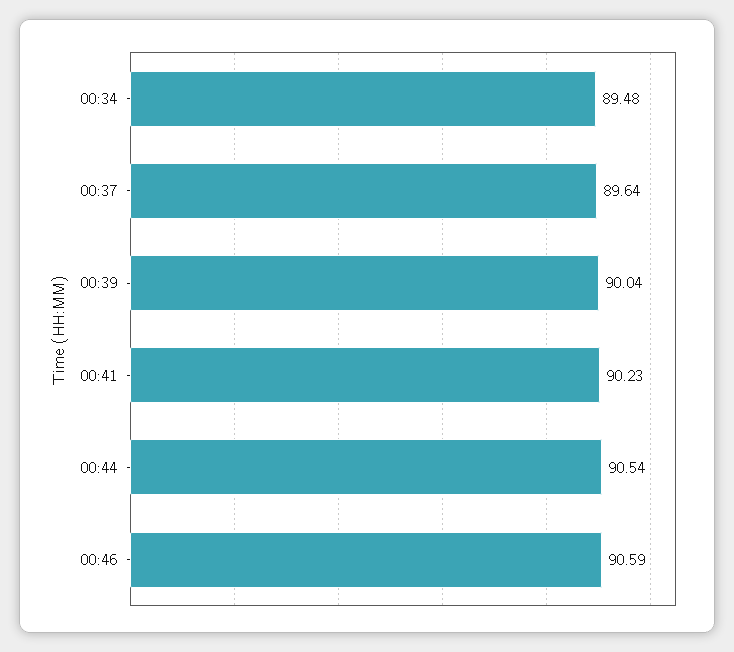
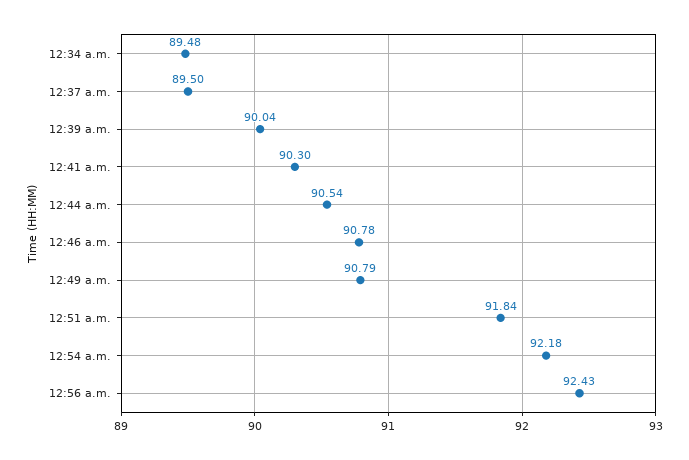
00:37: 89.64 -> 89.5
00:41: 90.23 -> 90.3
00:46: 90.59 -> 90.78
12:49 a.m.: none -> 90.79
12:51 a.m.: none -> 91.84
12:54 a.m.: none -> 92.18
12:56 a.m.: none -> 92.43

